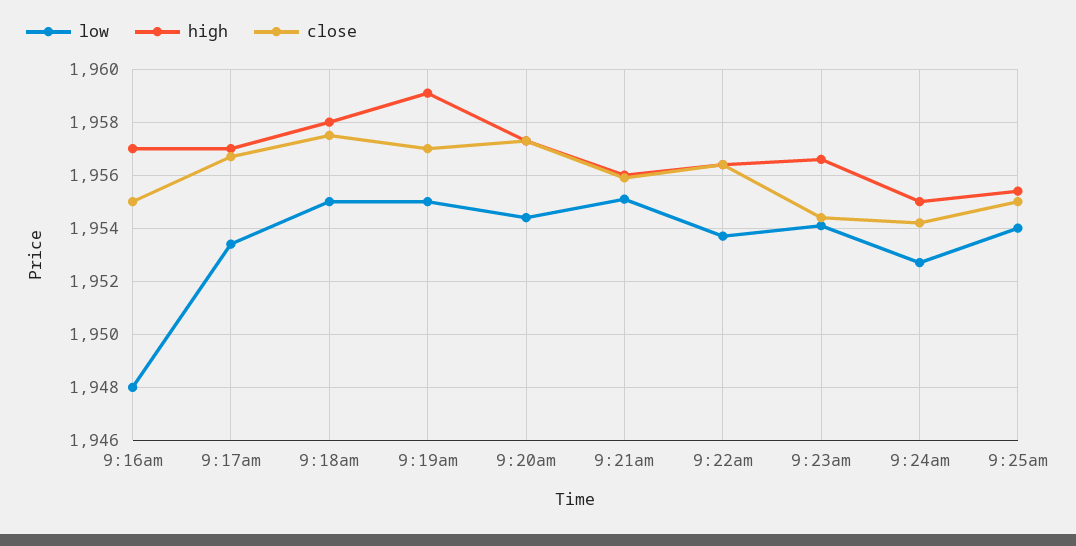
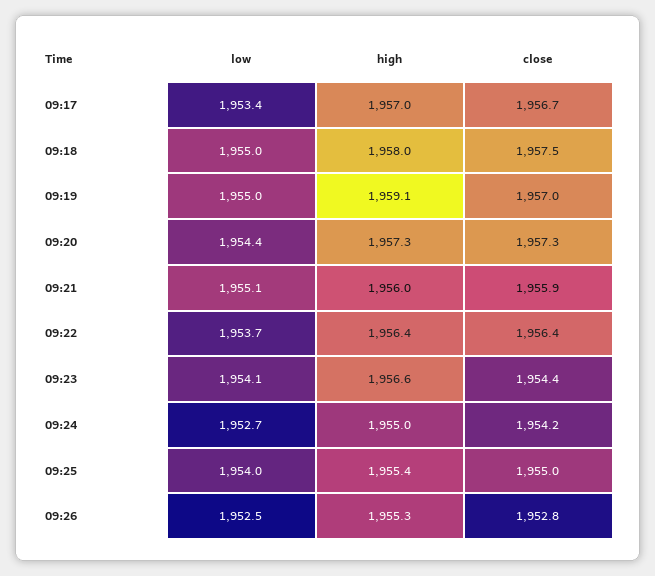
low, 9:16am: 1948 -> none
high, 9:16am: 1957 -> none
close, 9:16am: 1955 -> none
low, 09:26: none -> 1952.5
high, 09:26: none -> 1955.3
close, 09:26: none -> 1952.8

